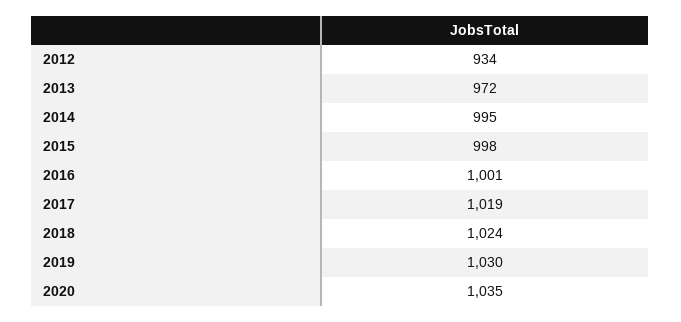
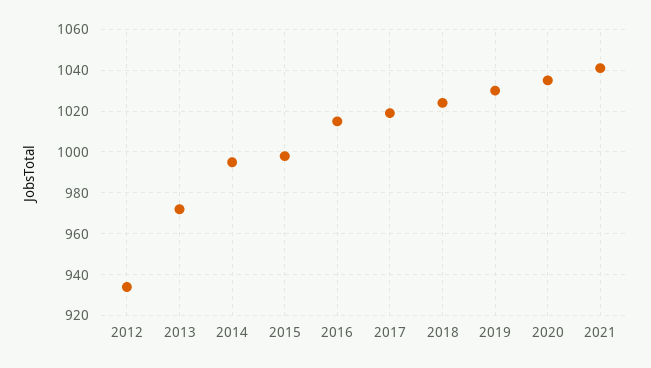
2016: 1001 -> 1015
2021: none -> 1040

